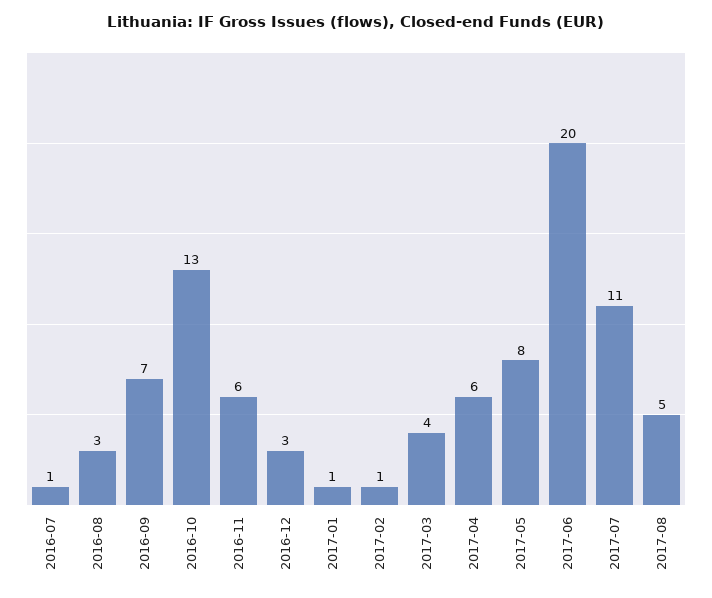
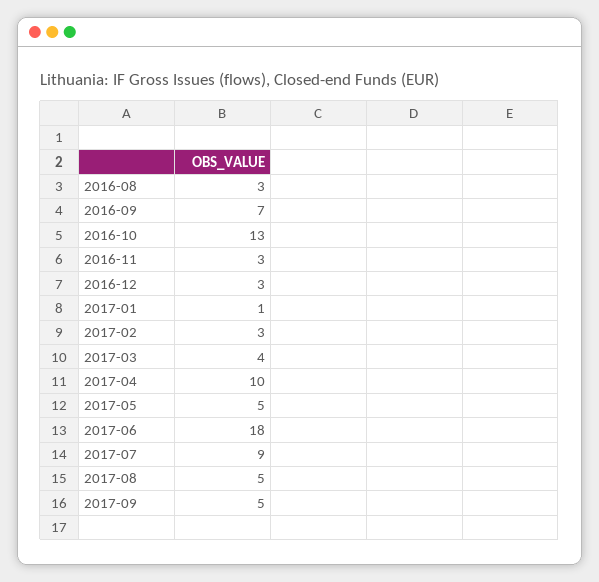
2016-07: 1 -> none
2016-11: 6 -> 3
2017-02: 1 -> 3
2017-04: 6 -> 10
2017-05: 8 -> 5
2017-06: 20 -> 18
2017-07: 11 -> 9
2017-09: none -> 5

